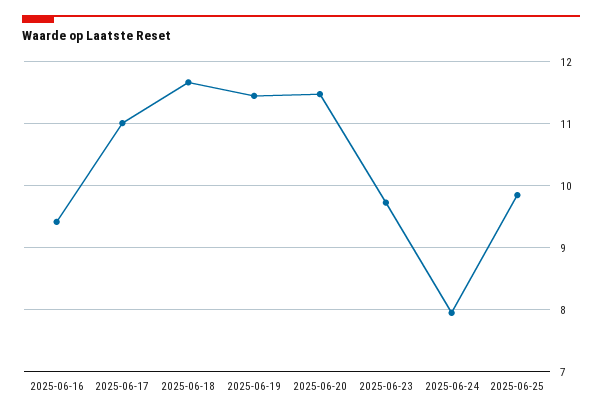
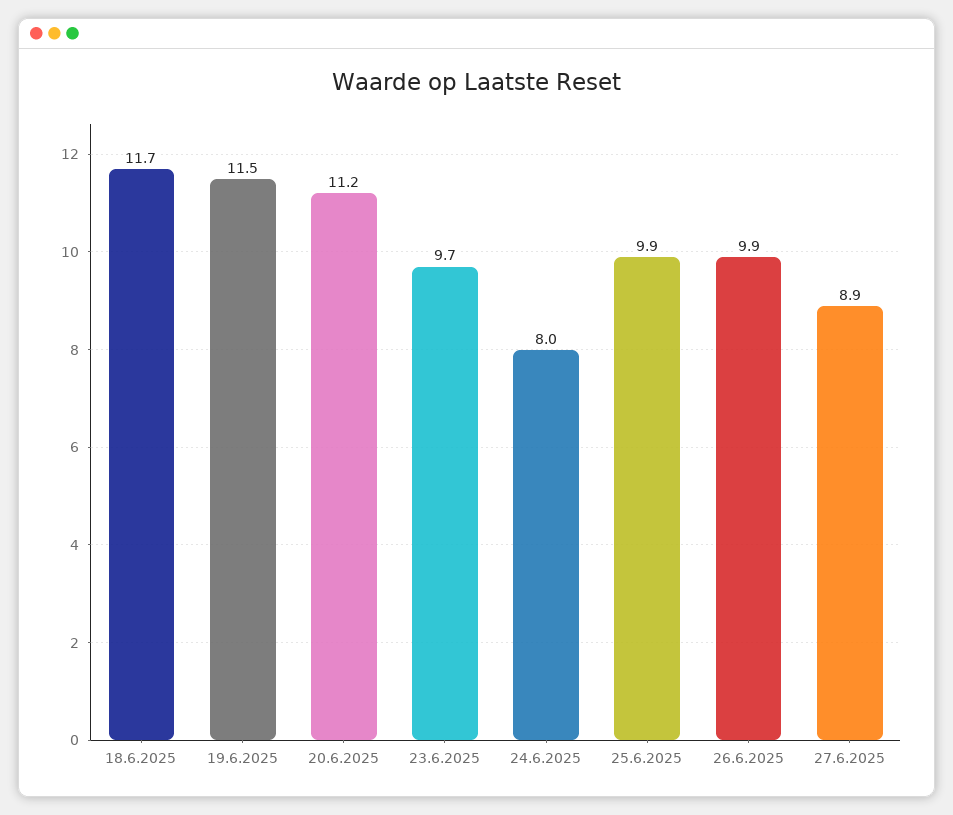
2025-06-16: 9.4 -> none
2025-06-17: 11 -> none
2025-06-20: 11.5 -> 11.2
26.6.2025: none -> 9.9
27.6.2025: none -> 8.9

